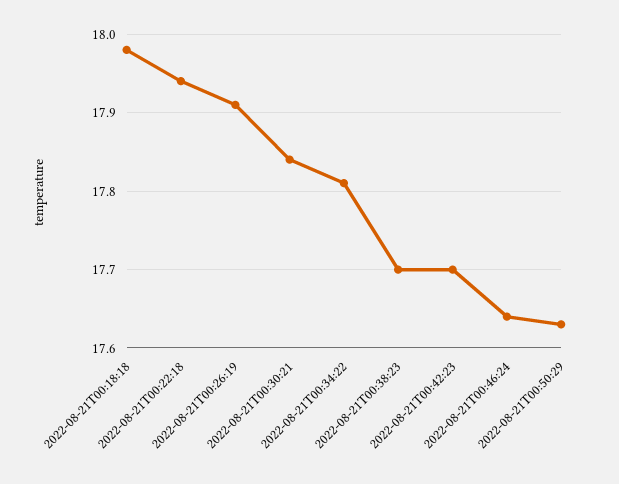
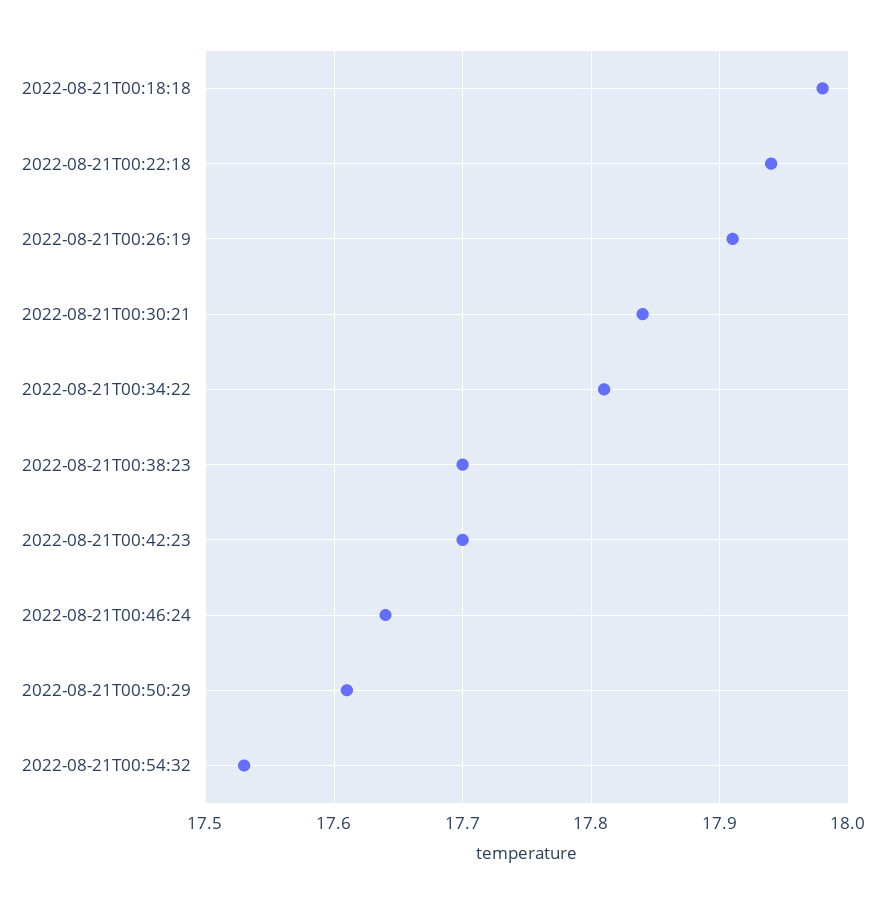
2022-08-21T00:50:29: 17.63 -> 17.61
2022-08-21T00:54:32: none -> 17.53

